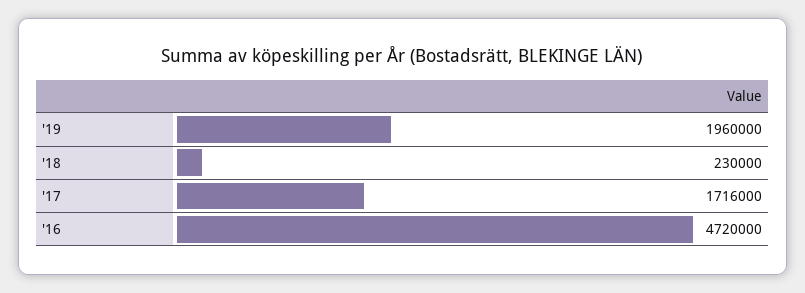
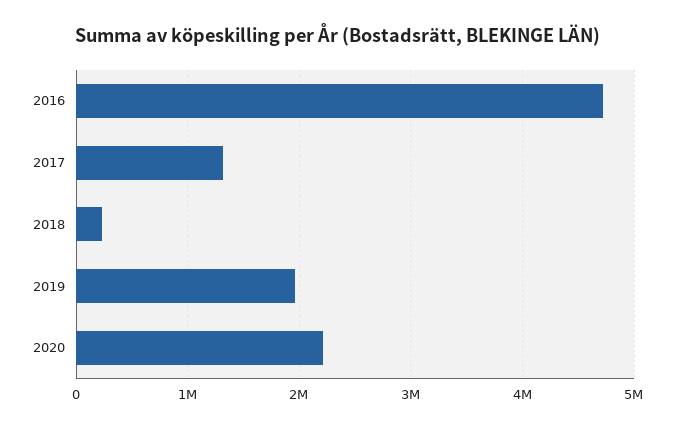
'17: 1716000 -> 1300000
2020: none -> 2200000

